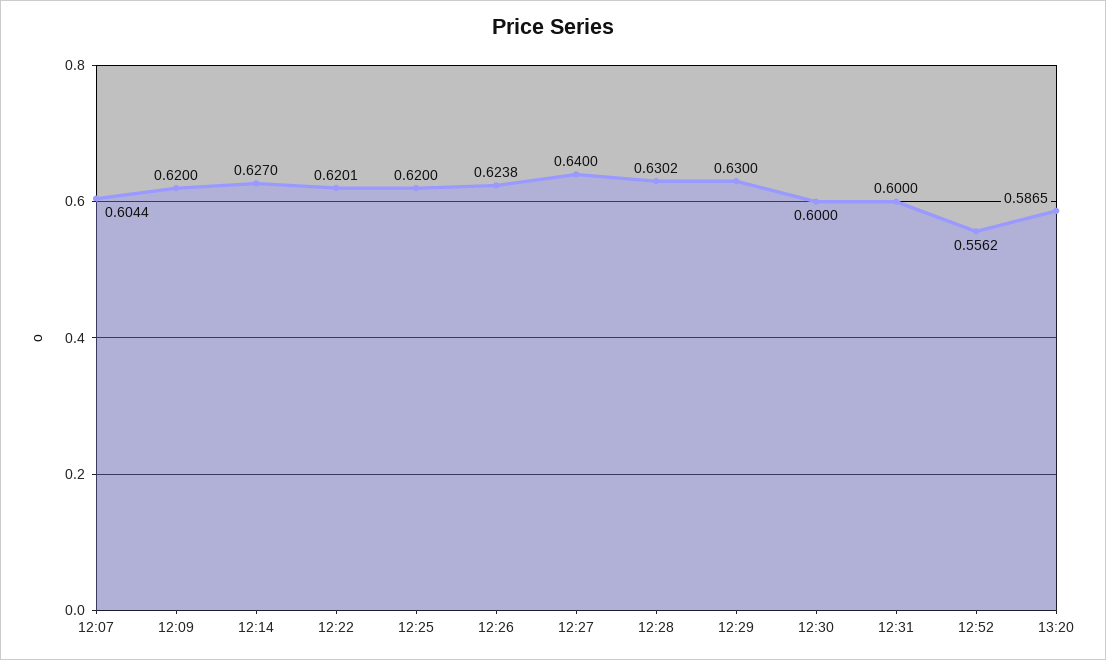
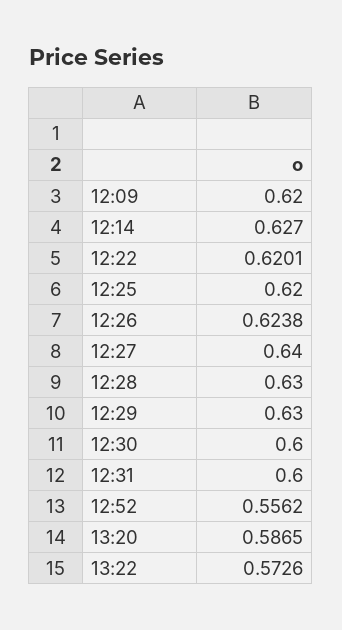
12:07: 0.6044 -> none
12:28: 0.6302 -> 0.63
13:22: none -> 0.5726

